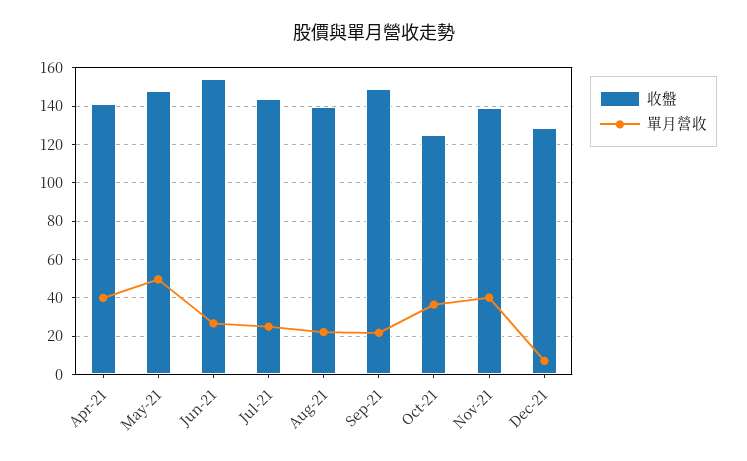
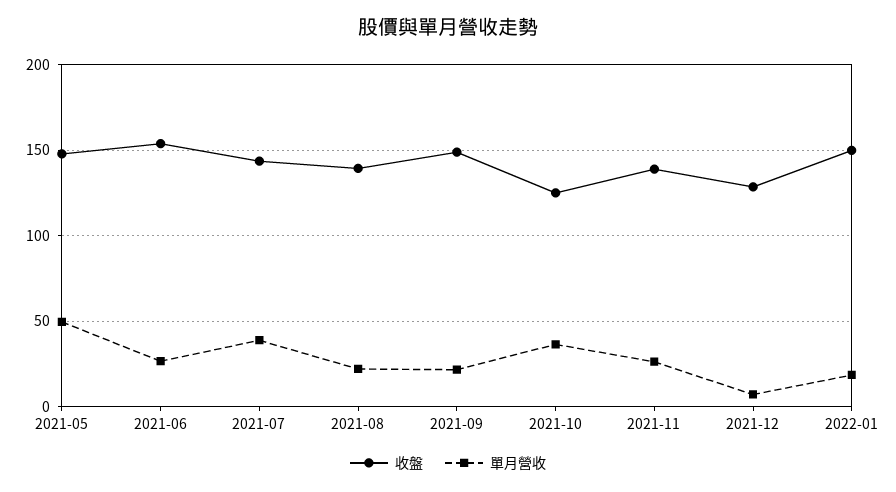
收盤, Apr-21: 140 -> none
單月營收, Apr-21: 40 -> none
單月營收, Jul-21: 25 -> 40
單月營收, Nov-21: 40 -> 25
收盤, 2022-01: none -> 150
單月營收, 2022-01: none -> 20

